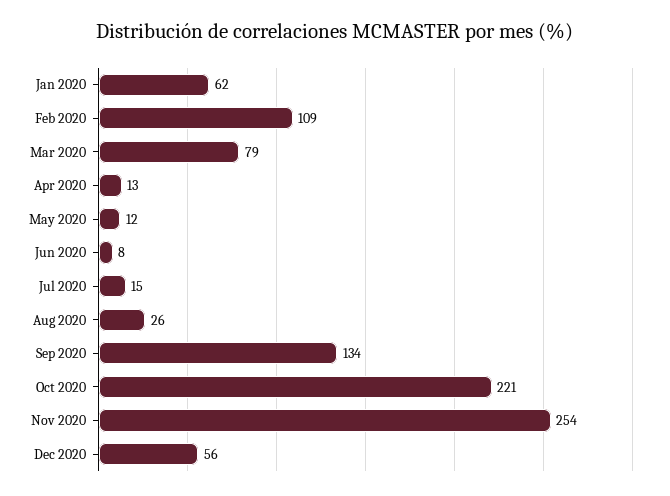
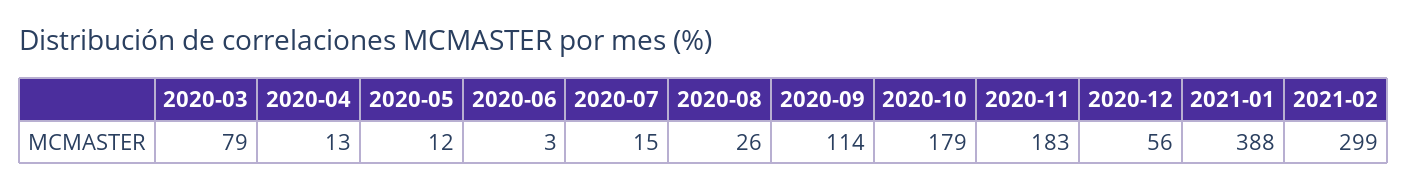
Jan 2020: 62 -> none
Feb 2020: 109 -> none
Jun 2020: 8 -> 3
Sep 2020: 134 -> 114
Oct 2020: 221 -> 179
Nov 2020: 254 -> 183
2021-01: none -> 388
2021-02: none -> 299

